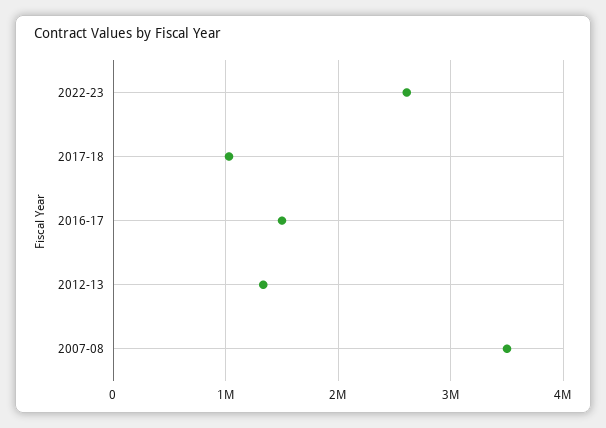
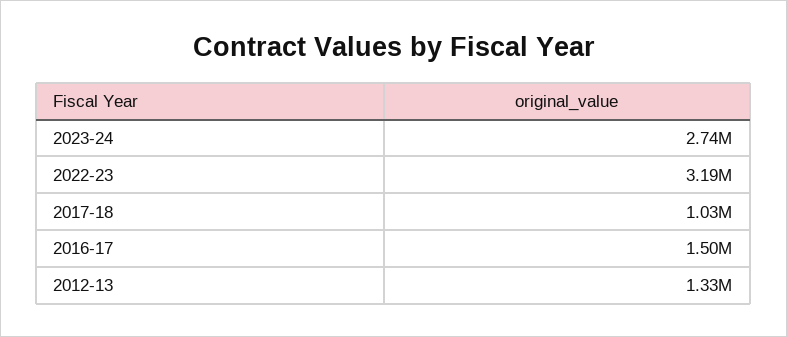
2022-23: 2600000 -> 3190000
2007-08: 3500000 -> none
2023-24: none -> 2740000

